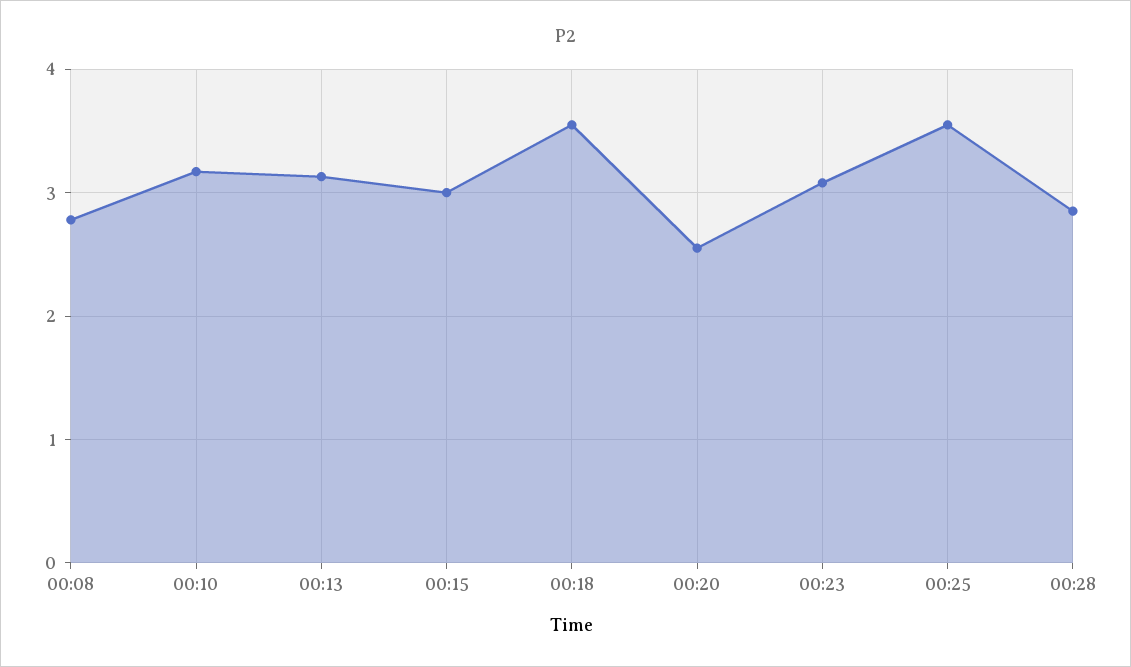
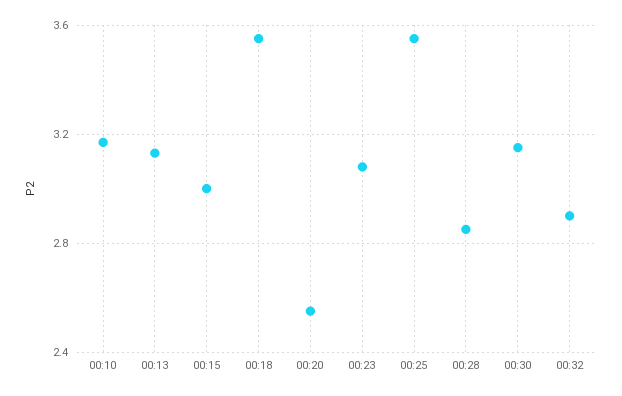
00:08: 2.8 -> none
00:30: none -> 3.15
00:32: none -> 2.9

